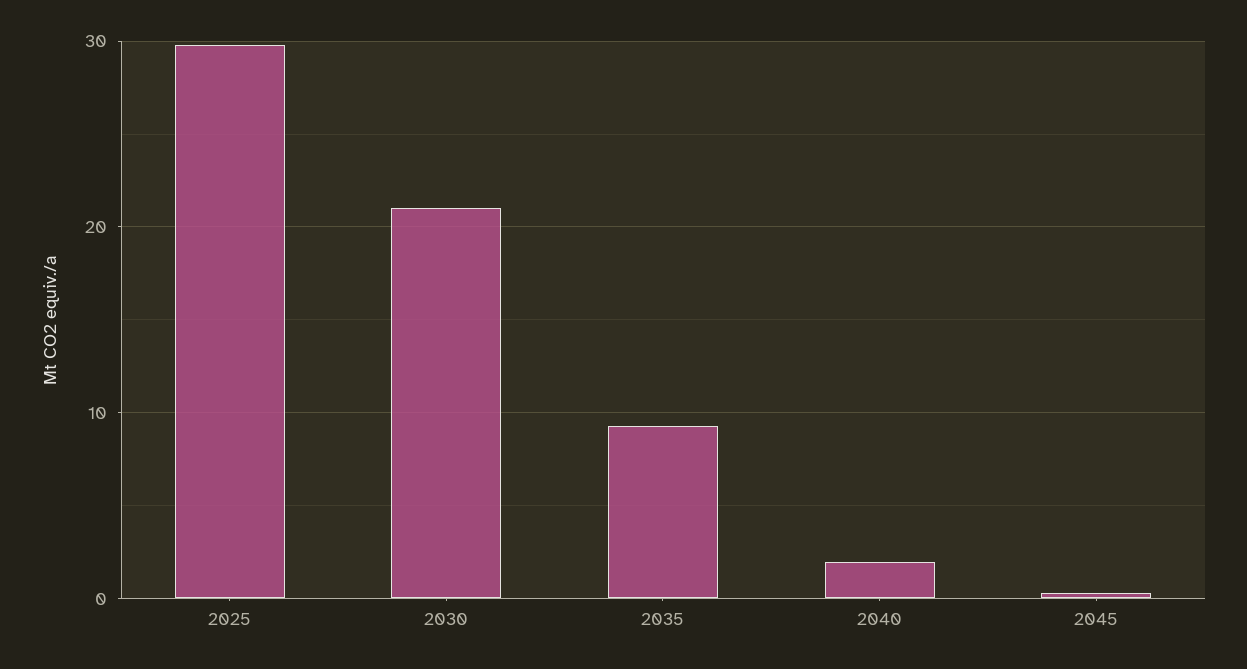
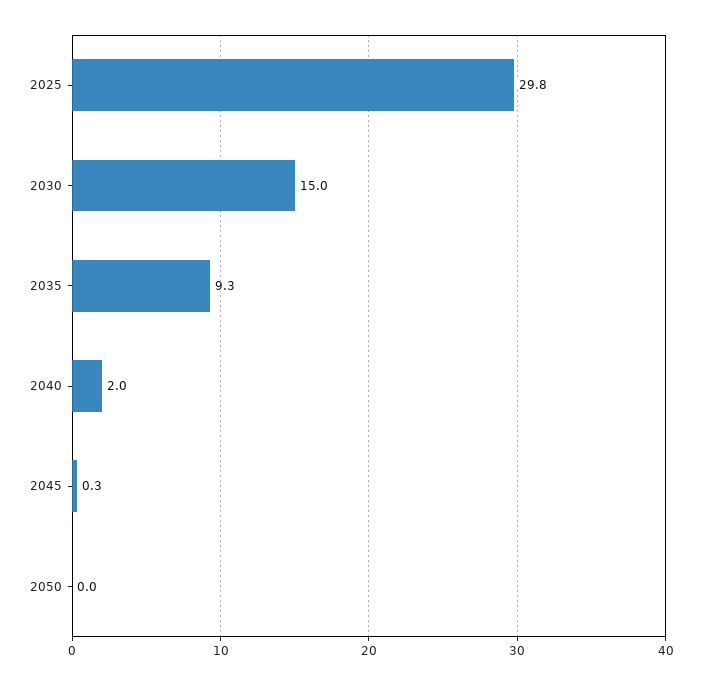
2030: 21 -> 15
2050: none -> 0

